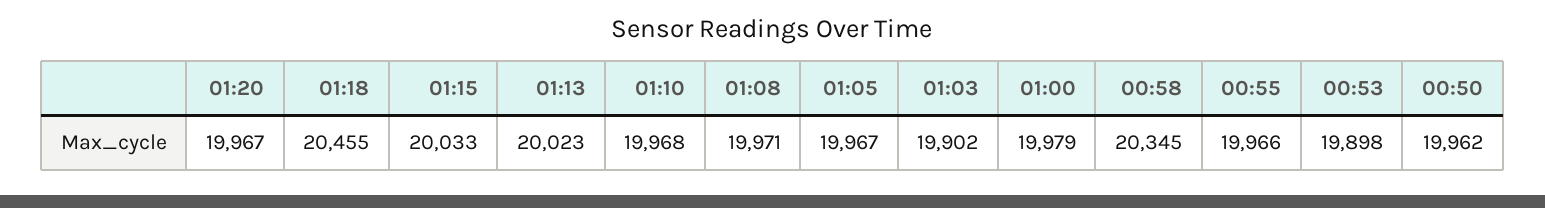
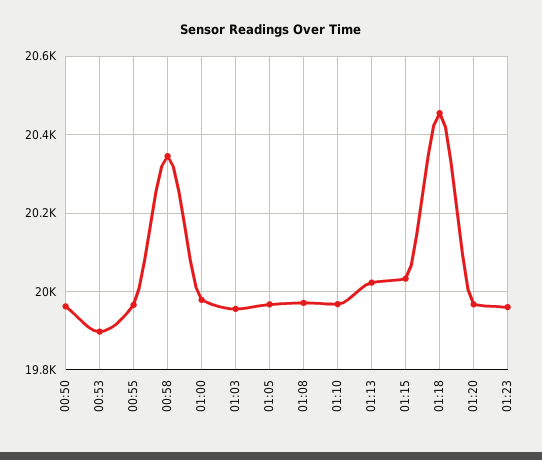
01:03: 19902 -> 19960
01:23: none -> 19960

